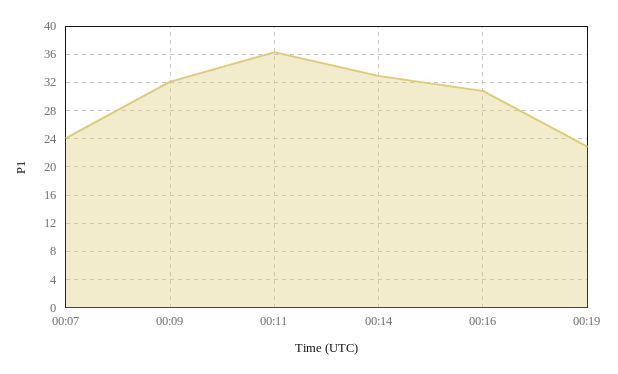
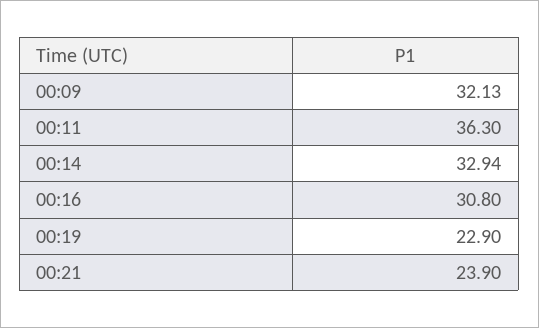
00:07: 24 -> none
00:21: none -> 23.9

